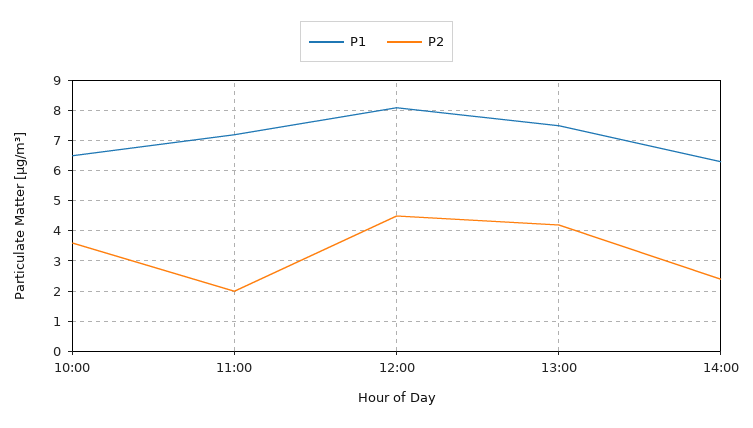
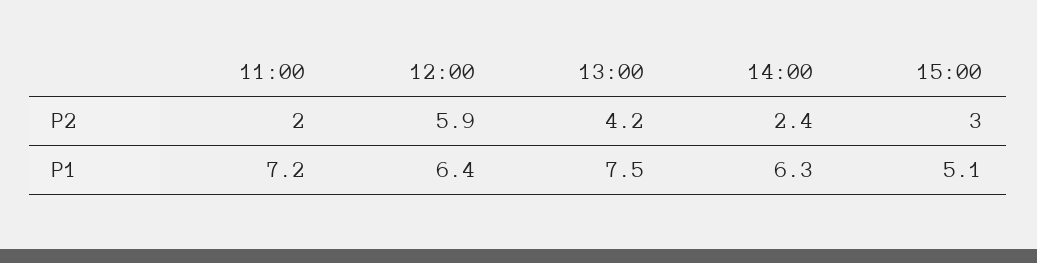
P1, 10:00: 6.5 -> none
P2, 10:00: 3.5 -> none
P1, 12:00: 8 -> 6.4
P2, 12:00: 4.5 -> 5.9
P2, 15:00: none -> 3
P1, 15:00: none -> 5.1

